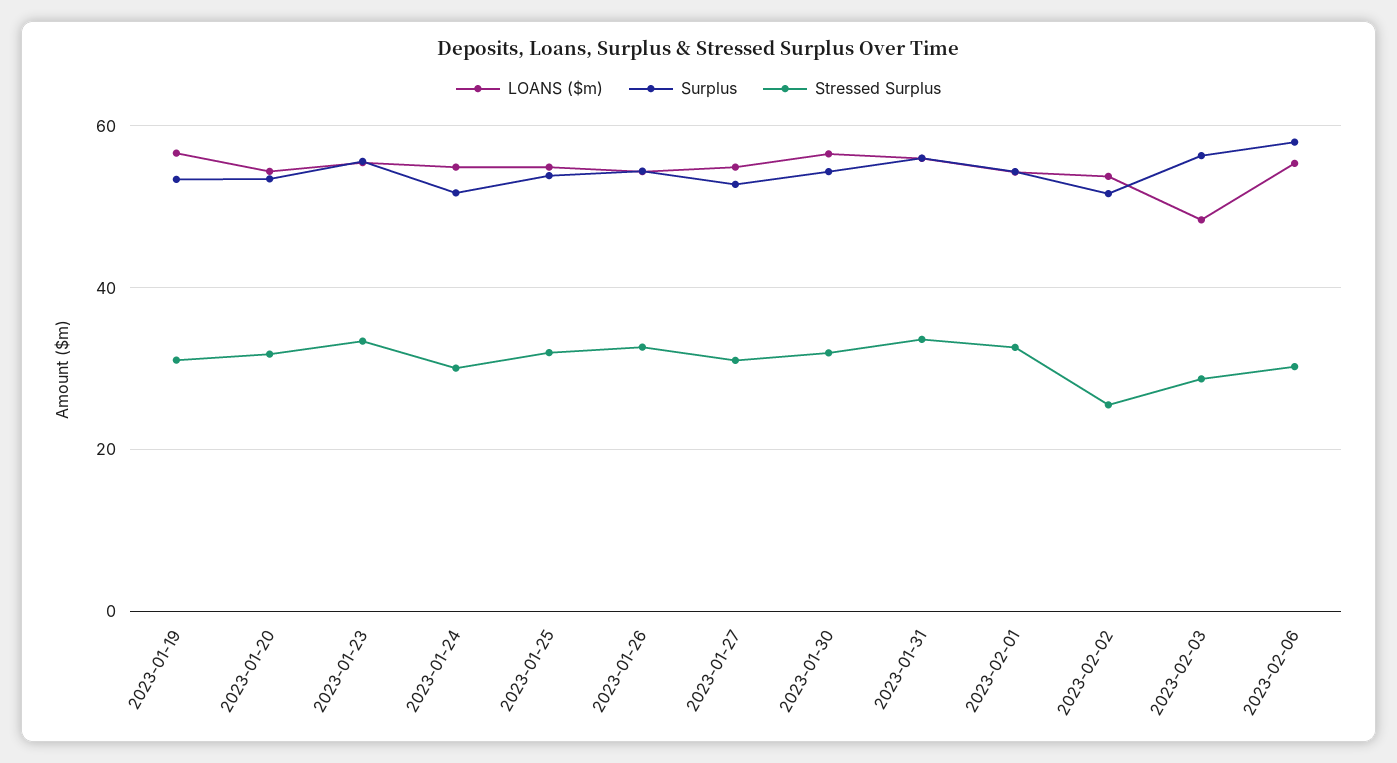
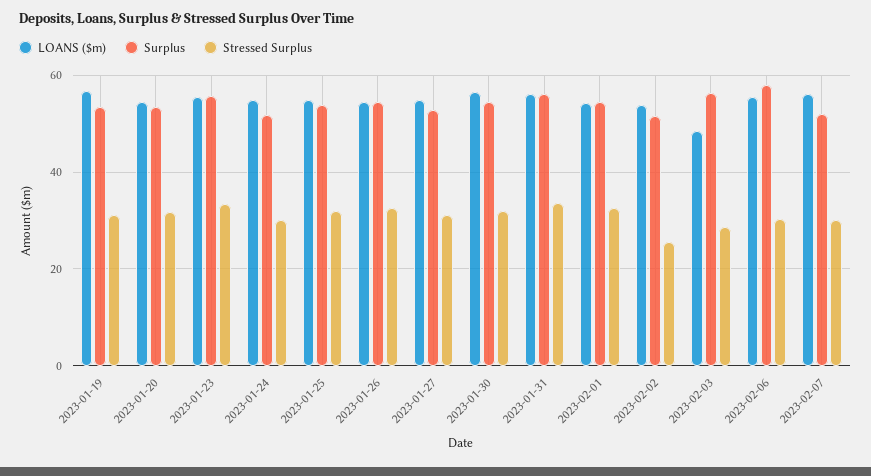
LOANS ($m), 2023-02-07: none -> 56
Surplus, 2023-02-07: none -> 52
Stressed Surplus, 2023-02-07: none -> 30

